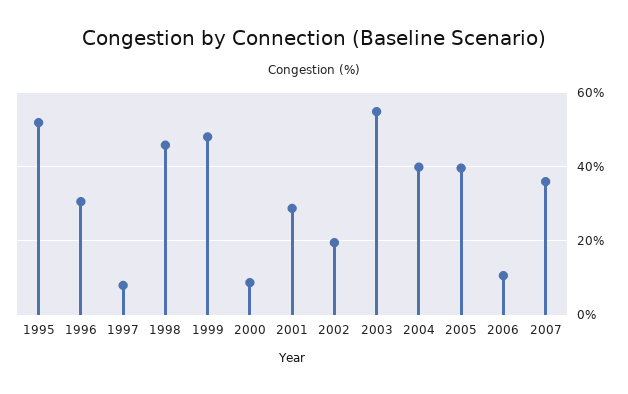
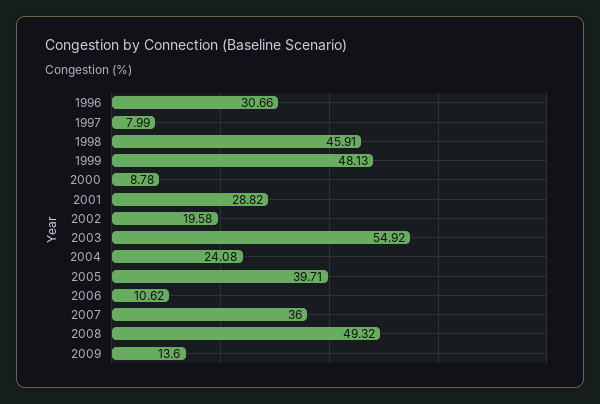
1995: 52 -> none
2004: 40 -> 24.08
2008: none -> 49.32
2009: none -> 13.6

